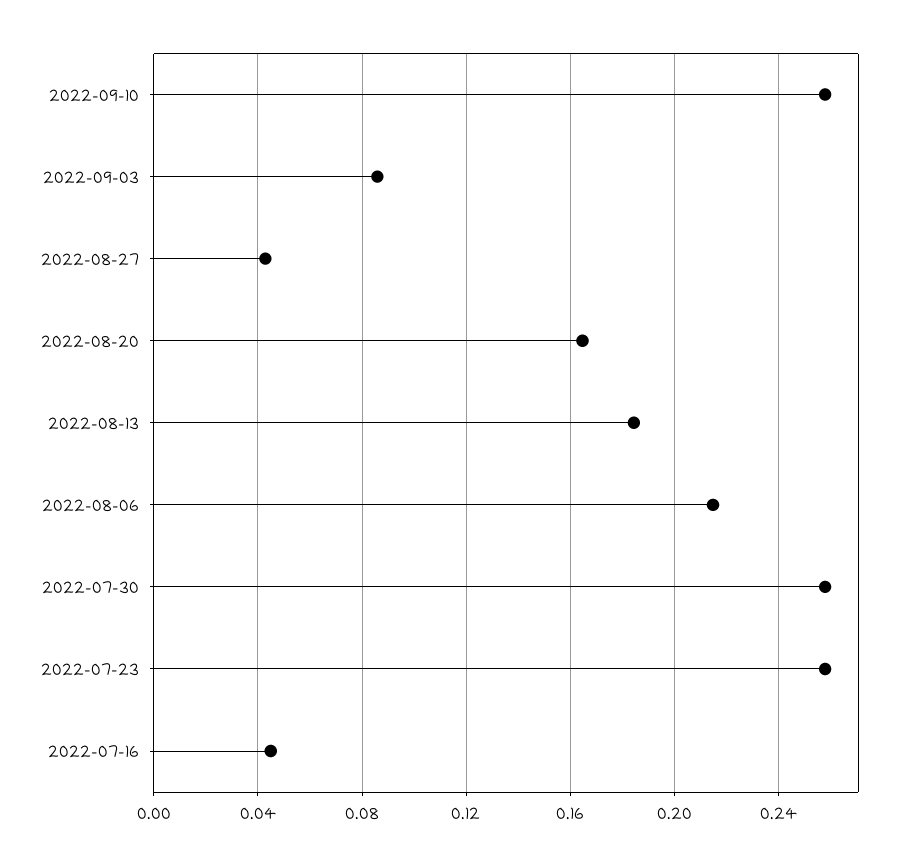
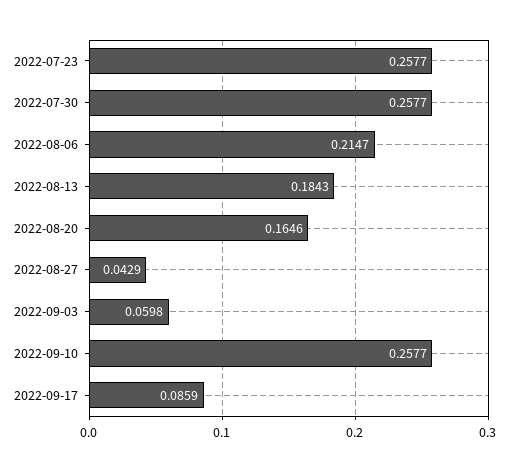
2022-09-03: 0.085 -> 0.0598
2022-07-16: 0.045 -> none
2022-09-17: none -> 0.0859

